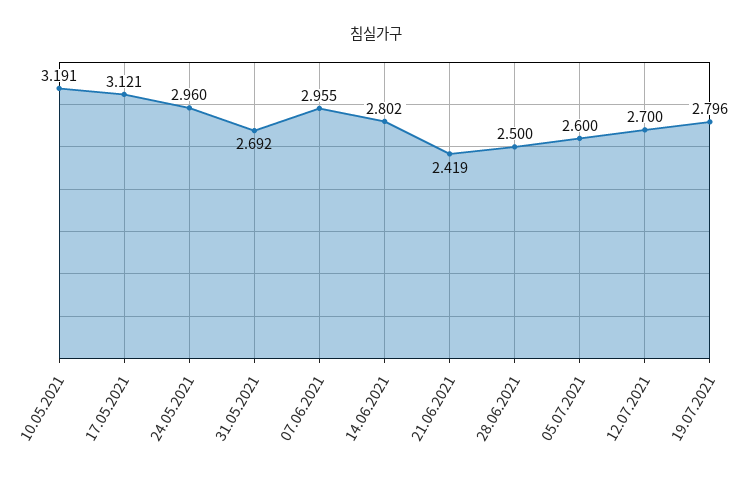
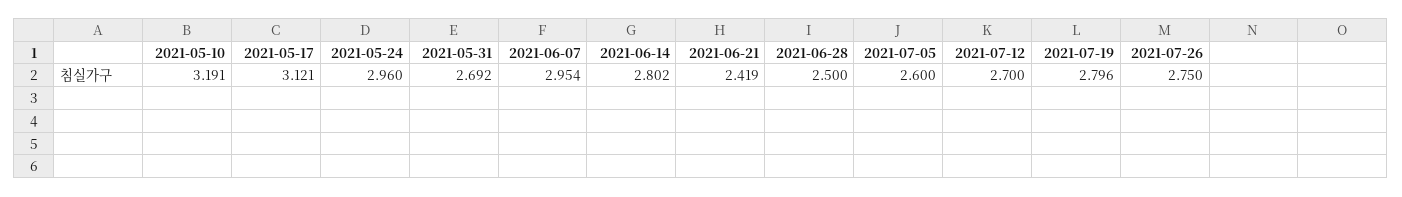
07.06.2021: 2.955 -> 2.954
2021-07-26: none -> 2.75

